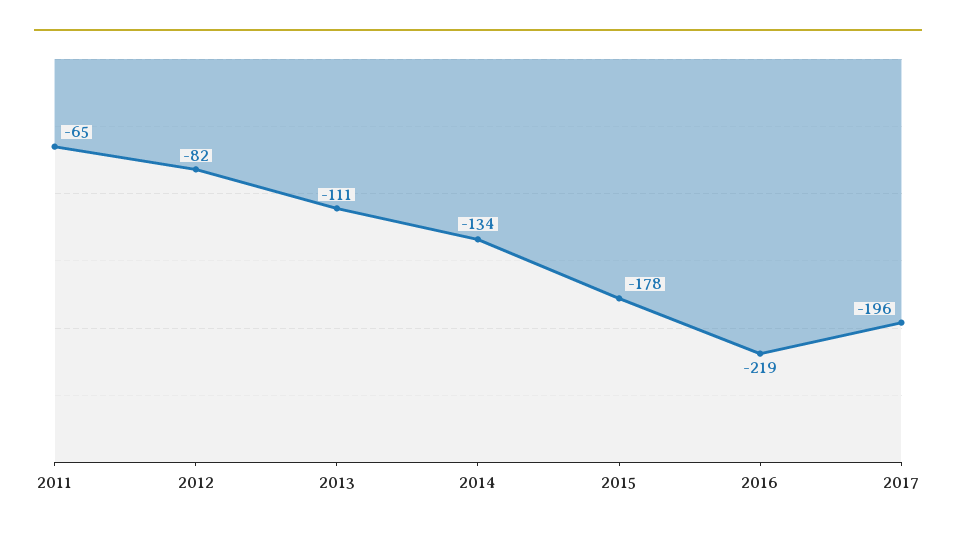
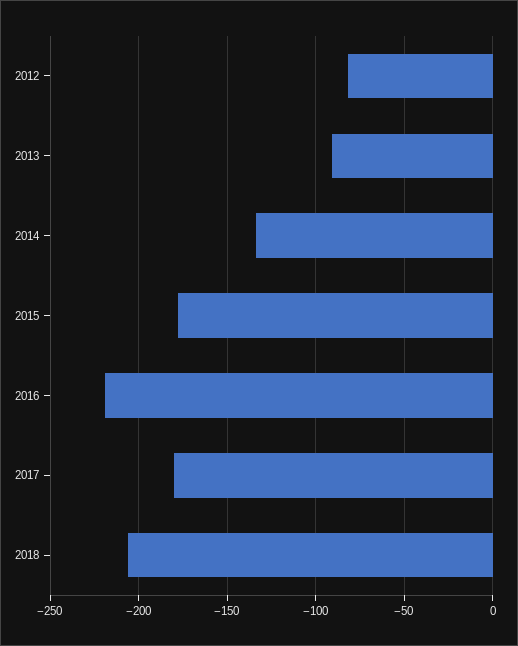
2011: -65 -> none
2013: -111 -> -90
2017: -196 -> -180
2018: none -> -205

